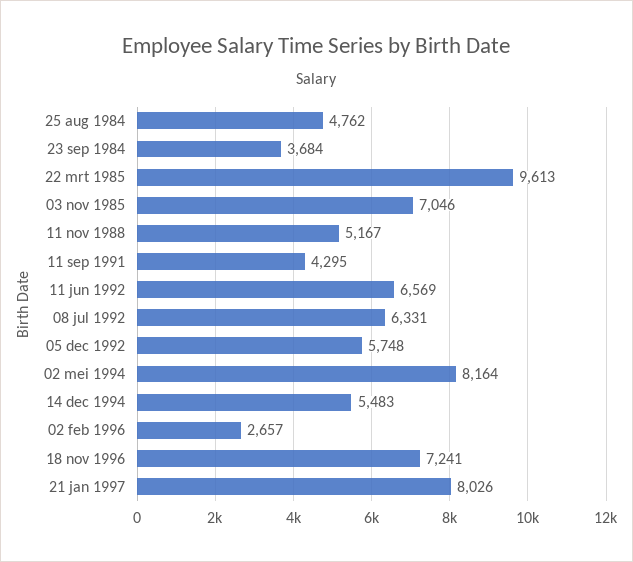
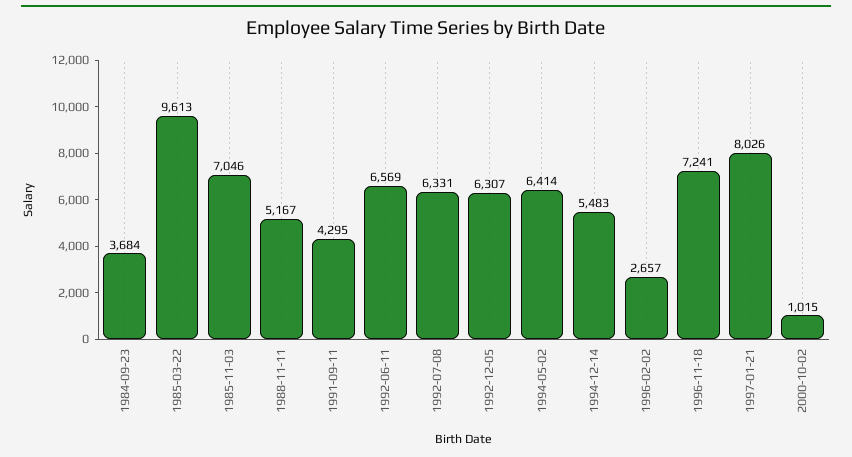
25 aug 1984: 4762 -> none
05 dec 1992: 5748 -> 6307
02 mei 1994: 8164 -> 6414
2000-10-02: none -> 1015

